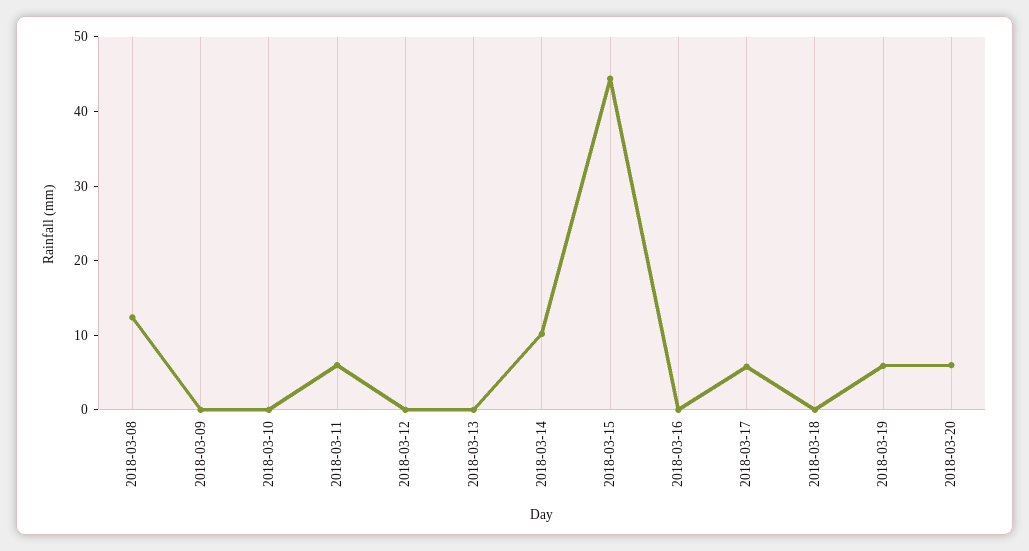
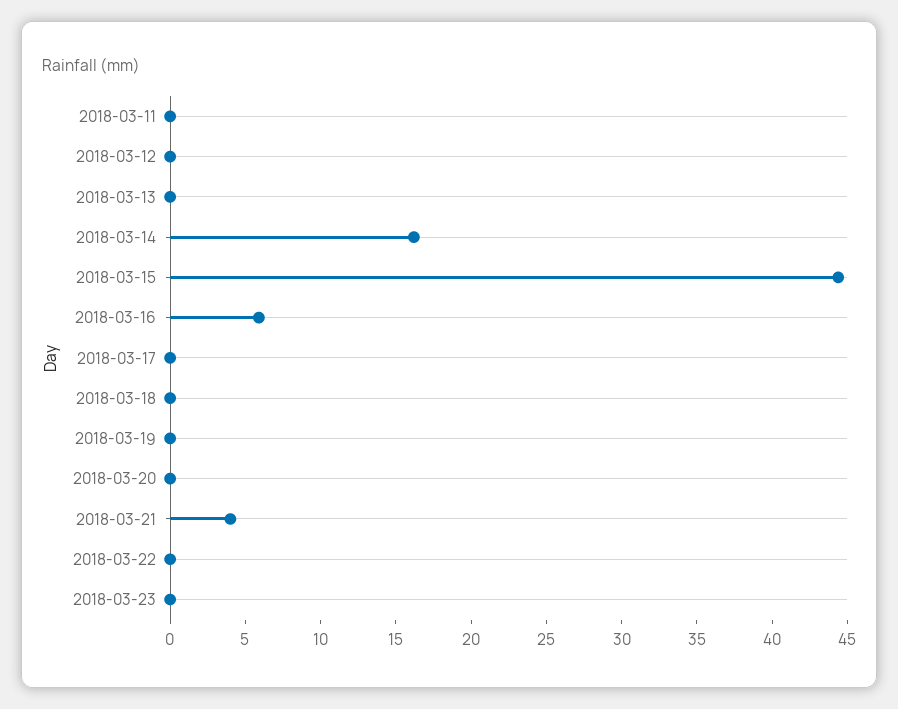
2018-03-08: 12 -> none
2018-03-09: 0 -> none
2018-03-10: 0 -> none
2018-03-11: 6 -> 0
2018-03-14: 10 -> 16
2018-03-16: 0 -> 6
2018-03-17: 6 -> 0
2018-03-19: 6 -> 0
2018-03-20: 6 -> 0
2018-03-21: none -> 4
2018-03-22: none -> 0
2018-03-23: none -> 0

